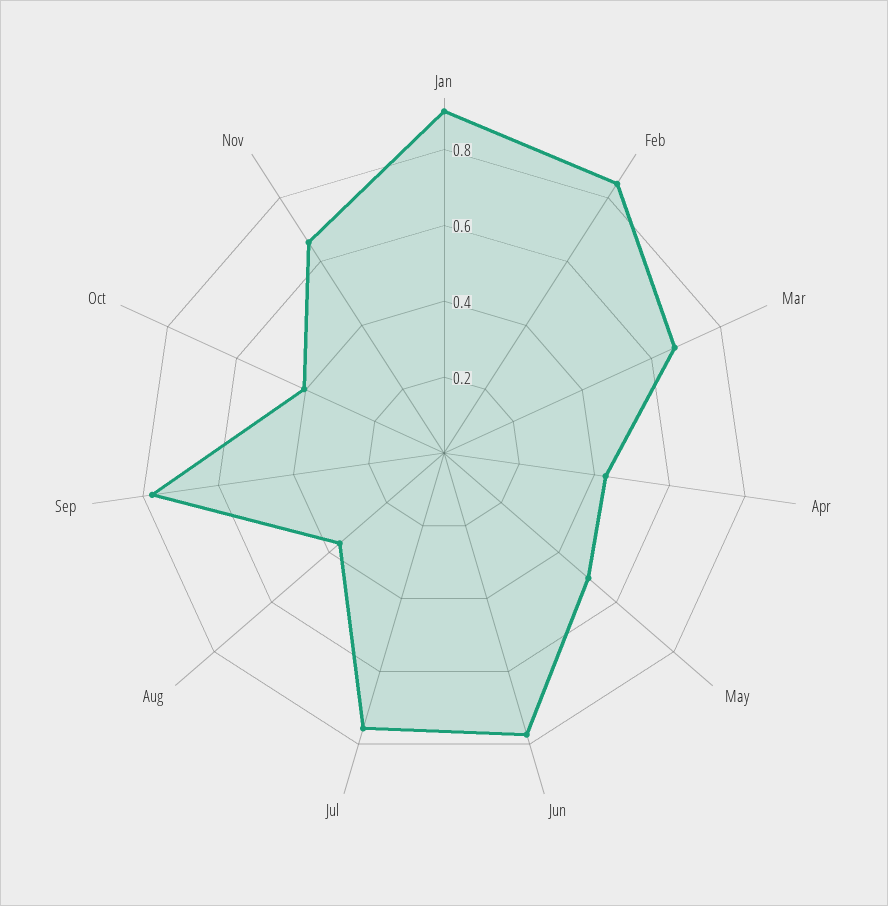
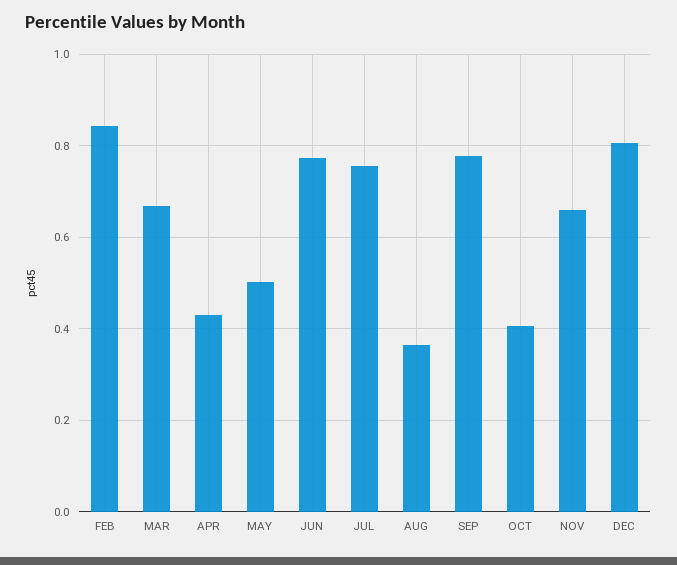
Jan: 0.9 -> none
DEC: none -> 0.8

